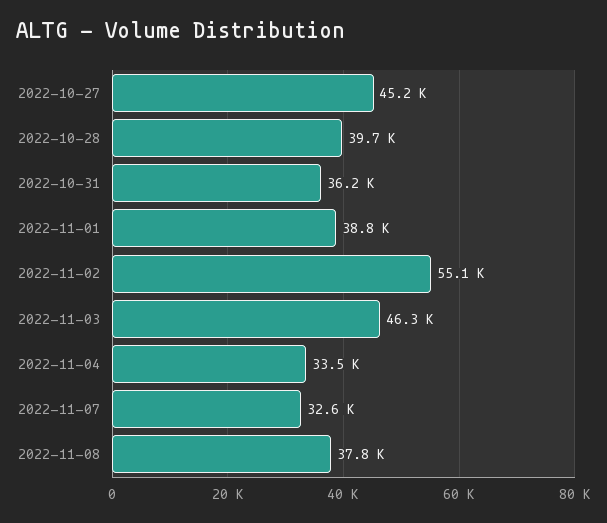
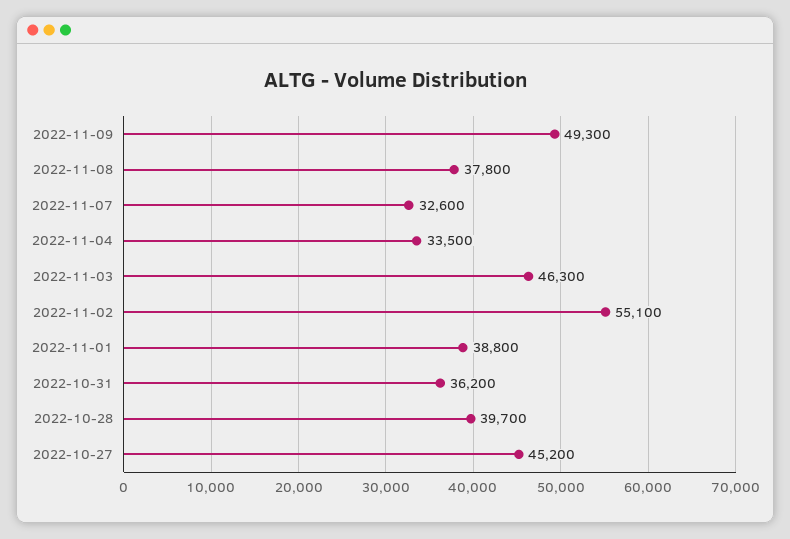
2022-11-09: none -> 49300

